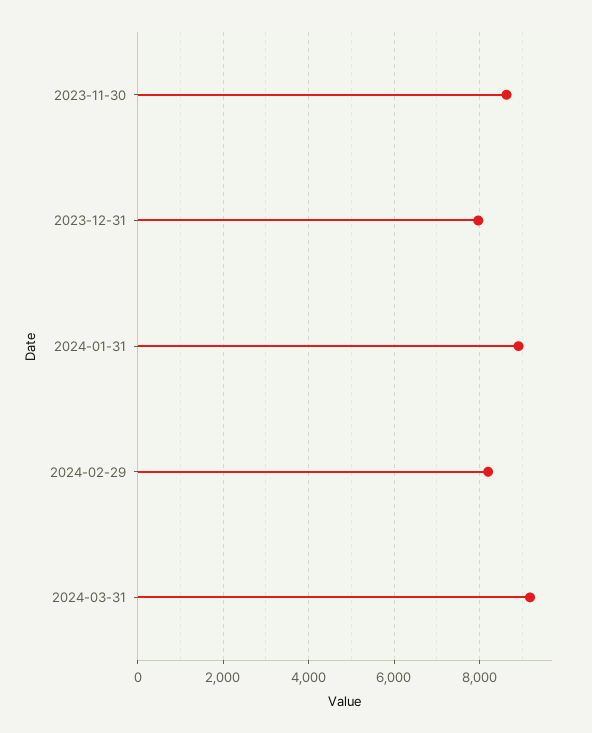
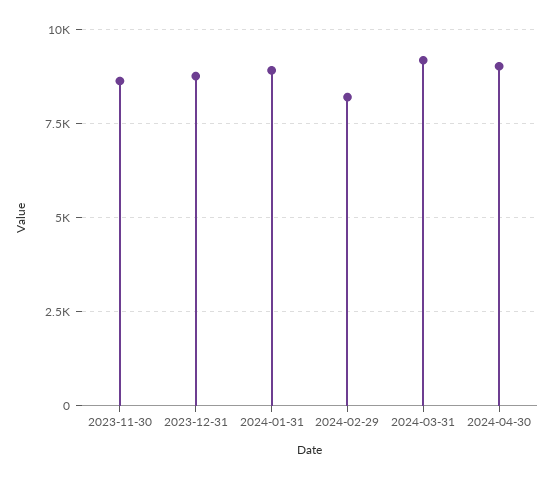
2023-12-31: 8000 -> 8750
2024-04-30: none -> 9000

